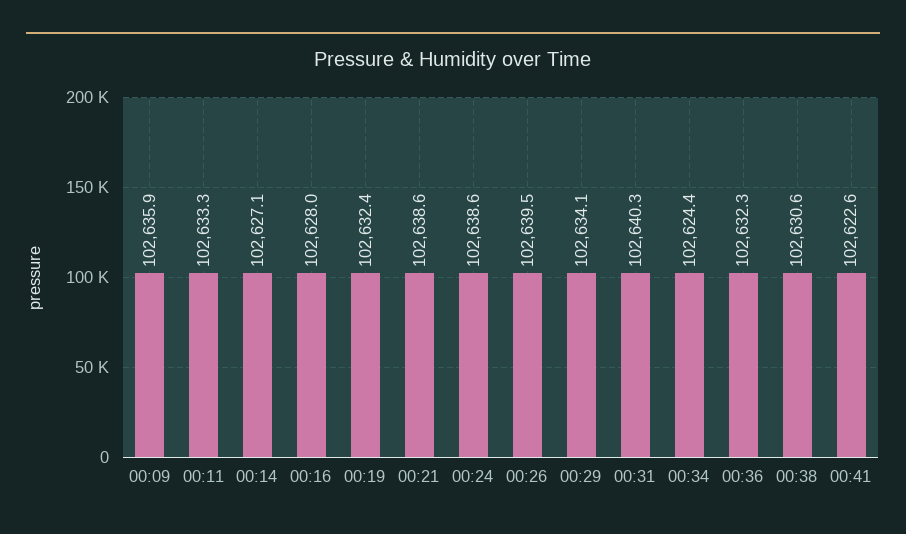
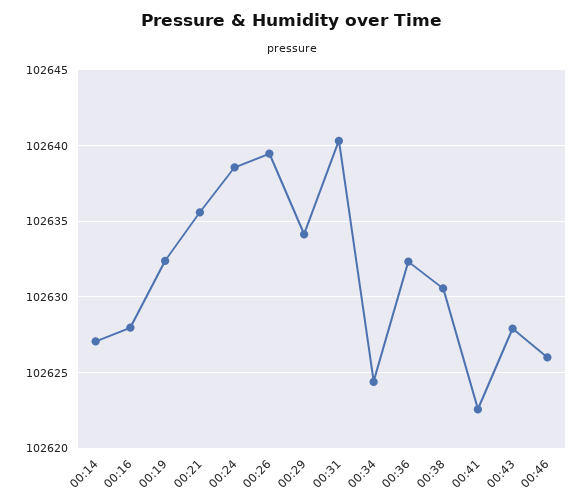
00:09: 102635.9 -> none
00:11: 102633.3 -> none
00:21: 102638.6 -> 102635.5
00:43: none -> 102628
00:46: none -> 102626

